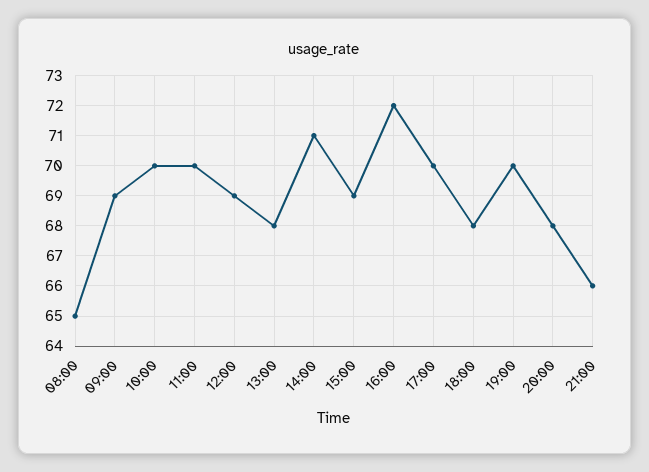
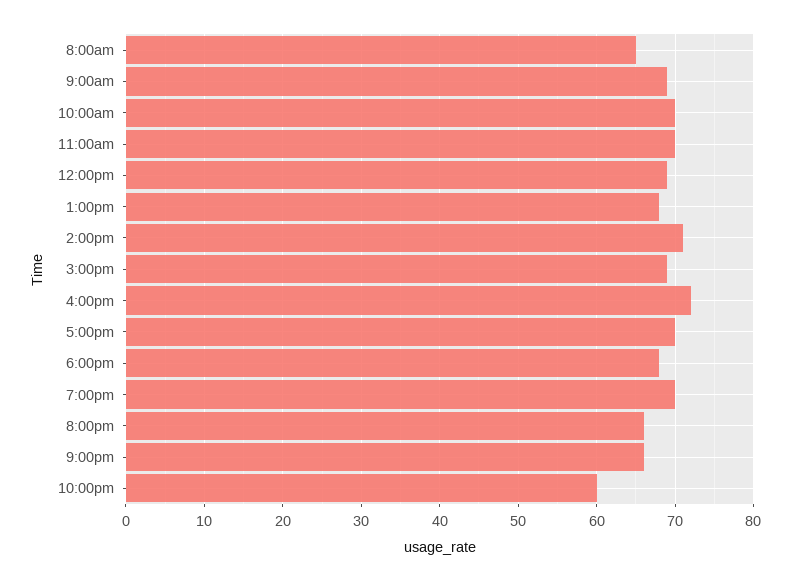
20:00: 68 -> 66
10:00pm: none -> 60

